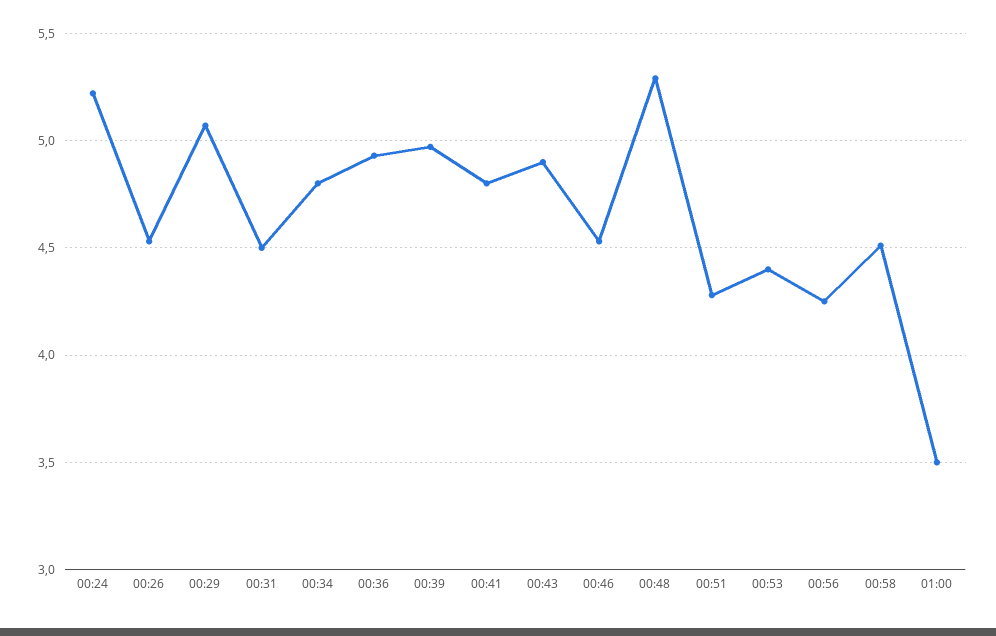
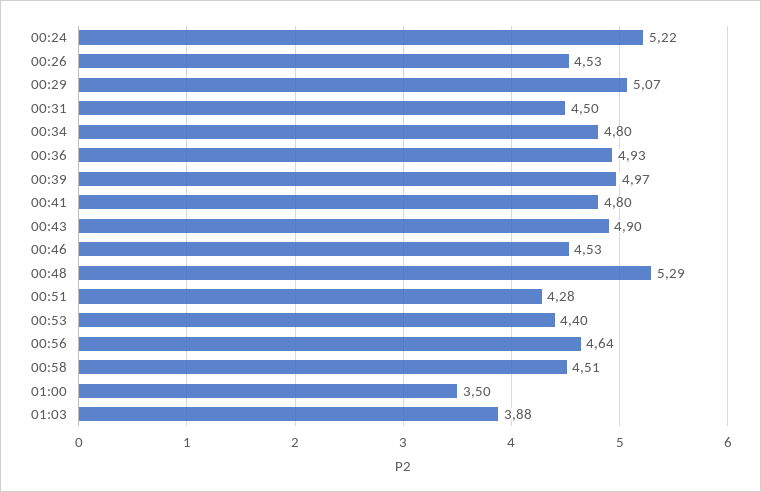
00:56: 4.25 -> 4.64
01:03: none -> 3.88

